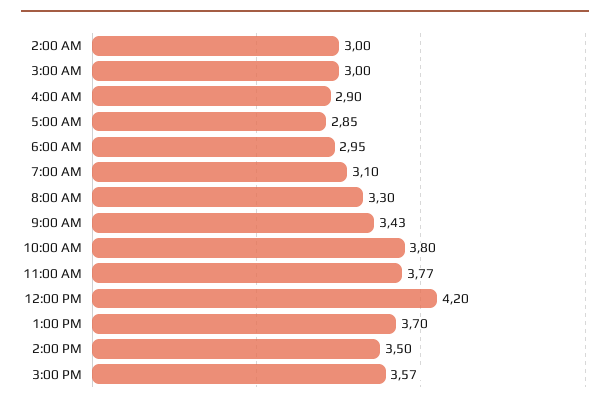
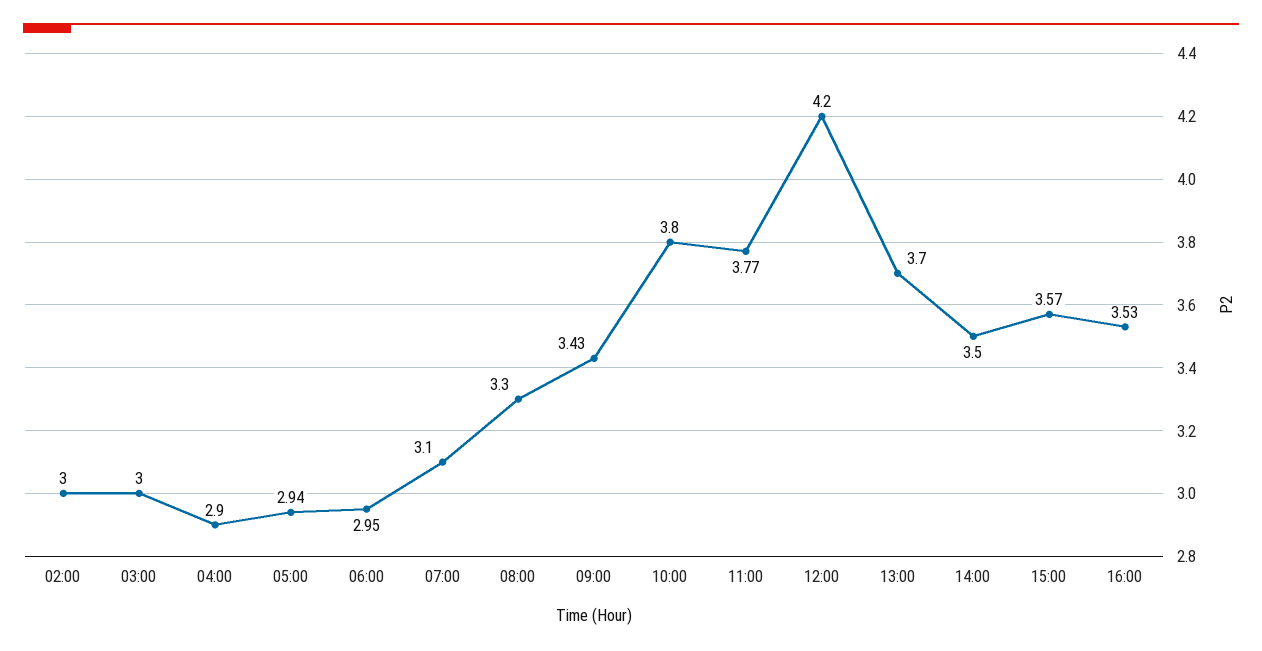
5:00 AM: 2.85 -> 2.94
16:00: none -> 3.53

